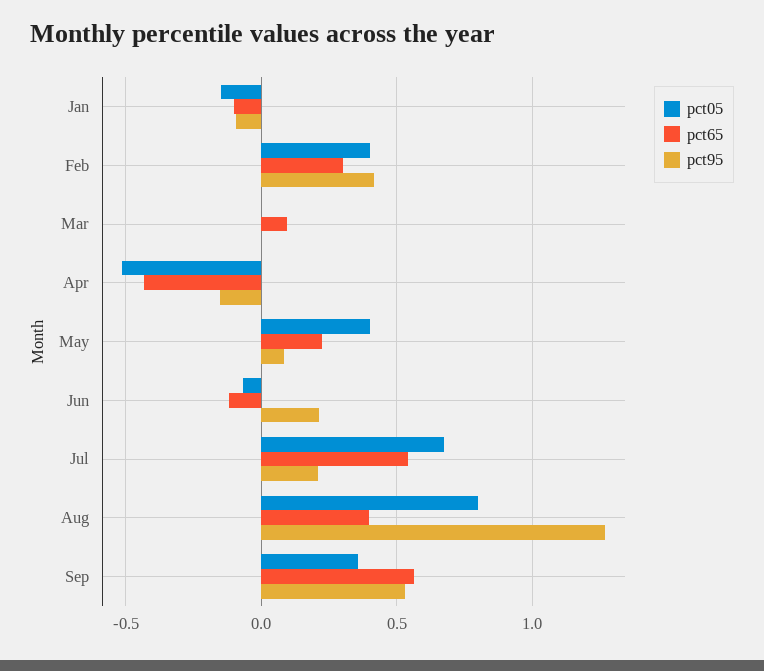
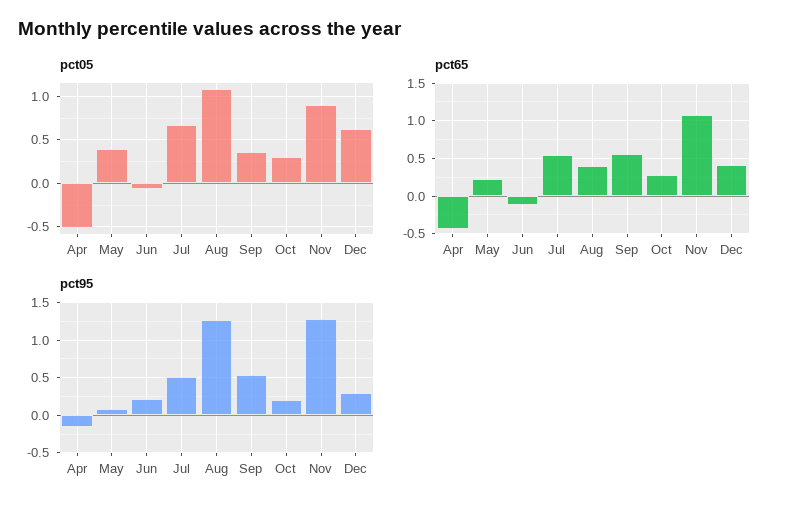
pct05, Jan: -0.15 -> none
pct65, Jan: -0.1 -> none
pct95, Jan: -0.1 -> none
pct05, Feb: 0.4 -> none
pct65, Feb: 0.3 -> none
pct95, Feb: 0.4 -> none
pct05, Mar: 0 -> none
pct65, Mar: 0.1 -> none
pct95, Mar: 0 -> none
pct95, Jul: 0.2 -> 0.5
pct05, Aug: 0.8 -> 1.1
pct05, Oct: none -> 0.3
pct05, Nov: none -> 0.9
pct05, Dec: none -> 0.6
pct65, Oct: none -> 0.3
pct65, Nov: none -> 1.1
pct65, Dec: none -> 0.4
pct95, Oct: none -> 0.2
pct95, Nov: none -> 1.3
pct95, Dec: none -> 0.3

